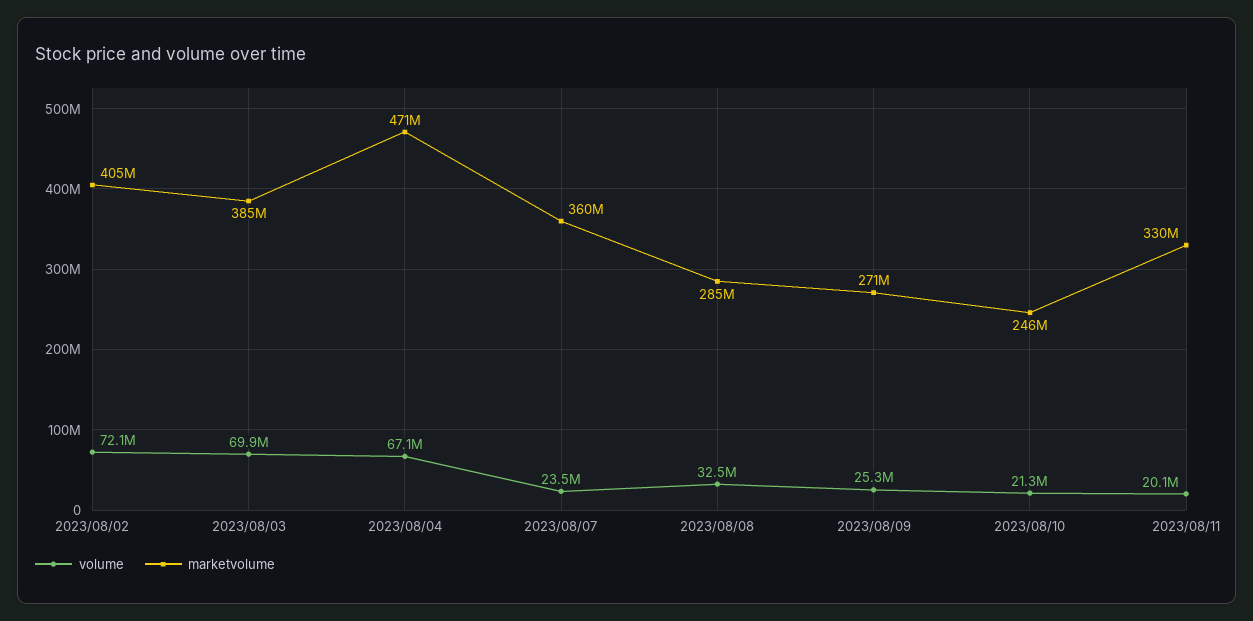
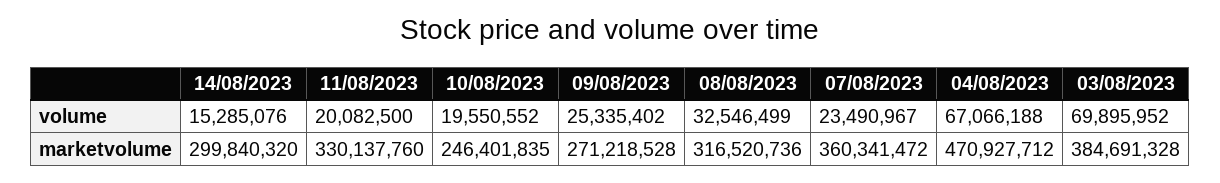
volume, 2023/08/02: 72100000 -> none
marketvolume, 2023/08/02: 405000000 -> none
marketvolume, 2023/08/08: 285000000 -> 316520736
volume, 2023/08/10: 21300000 -> 19550552
volume, 14/08/2023: none -> 15285076
marketvolume, 14/08/2023: none -> 299840320

